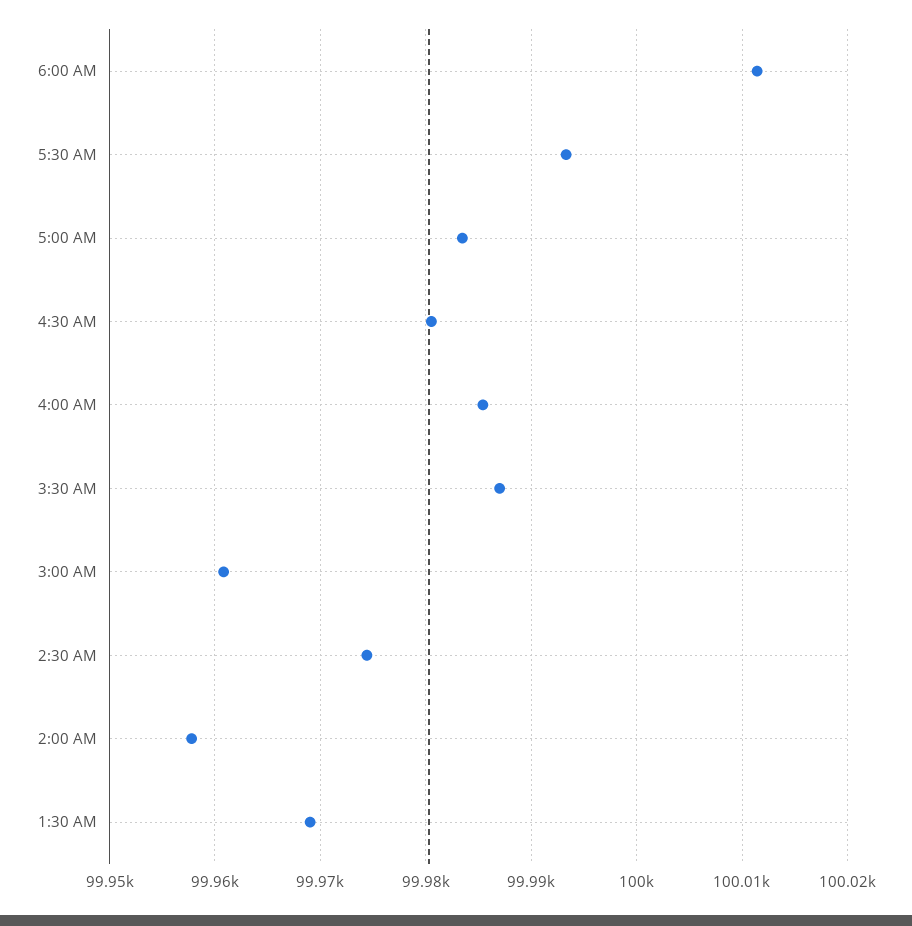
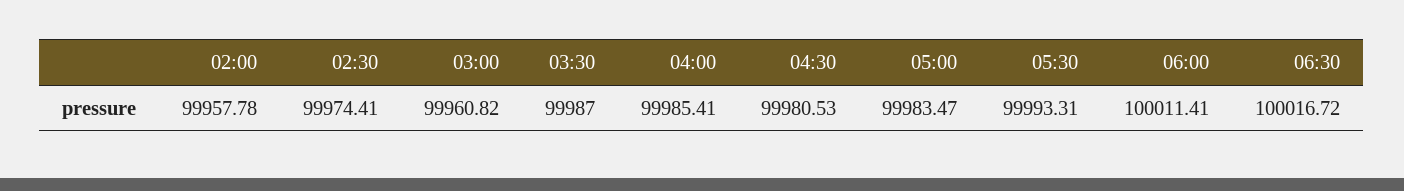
1:30 AM: 99969 -> none
06:30: none -> 100016.72

